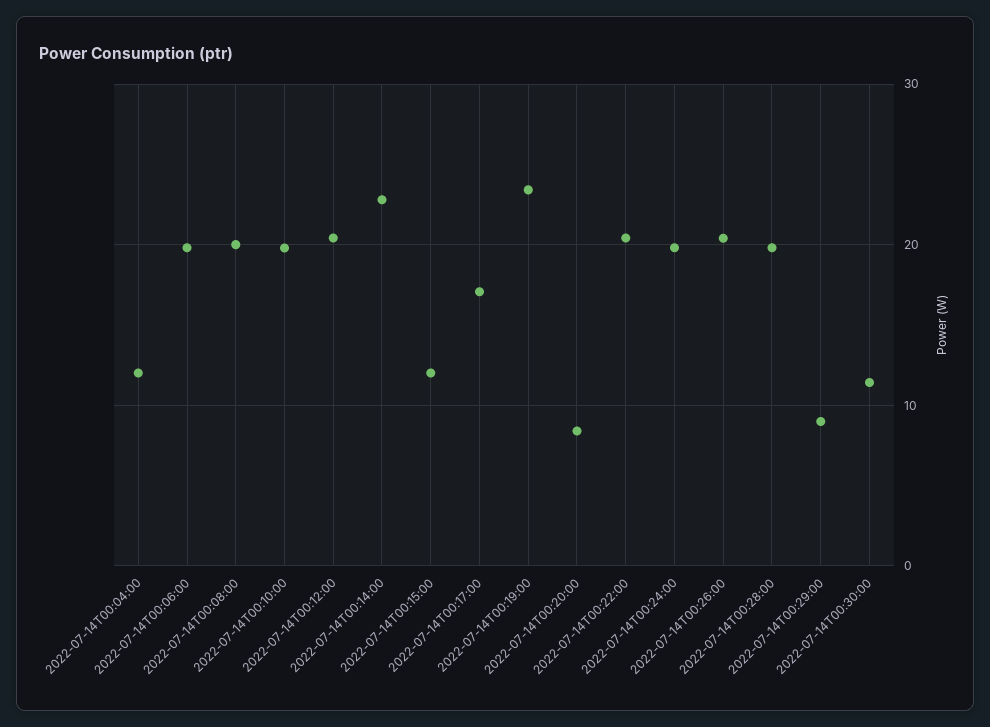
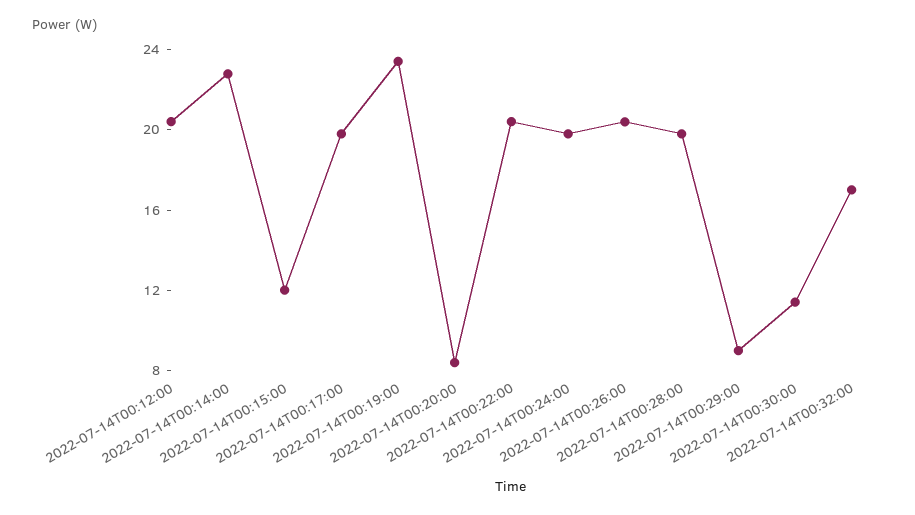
2022-07-14T00:04:00: 12 -> none
2022-07-14T00:06:00: 20 -> none
2022-07-14T00:08:00: 20 -> none
2022-07-14T00:10:00: 20 -> none
2022-07-14T00:17:00: 17 -> 20
2022-07-14T00:32:00: none -> 17

